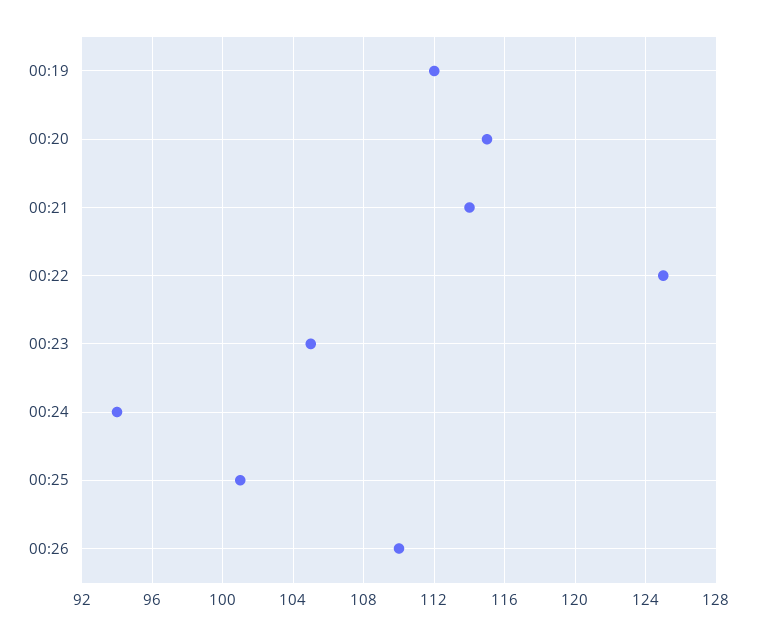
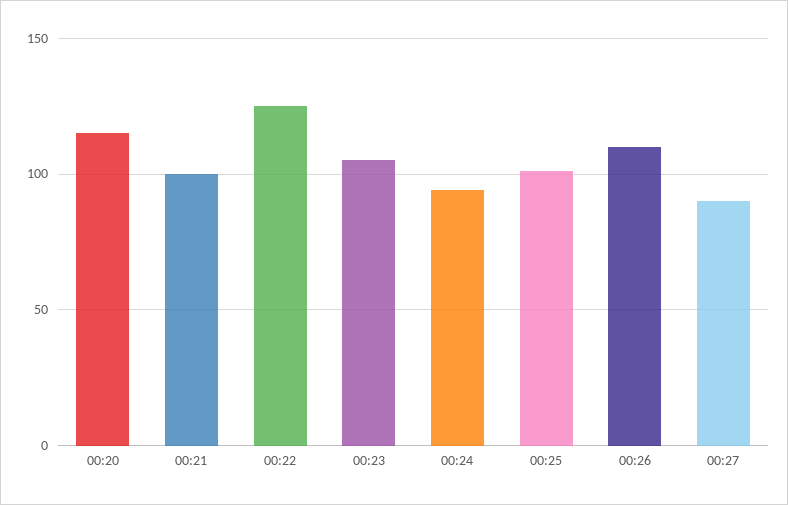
00:19: 112 -> none
00:21: 114 -> 100
00:27: none -> 90

